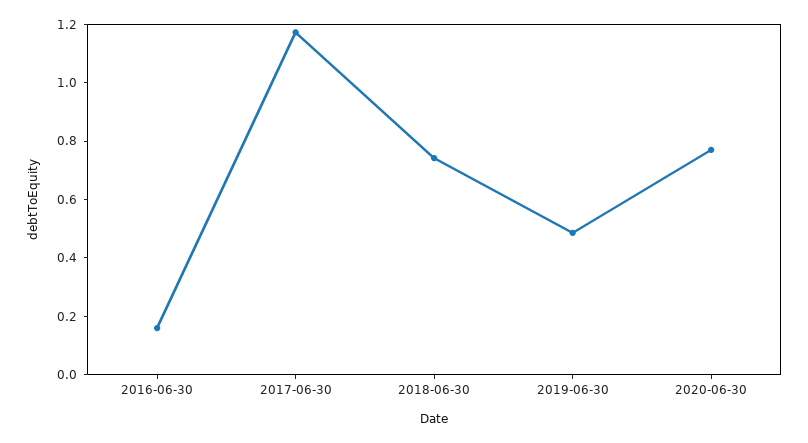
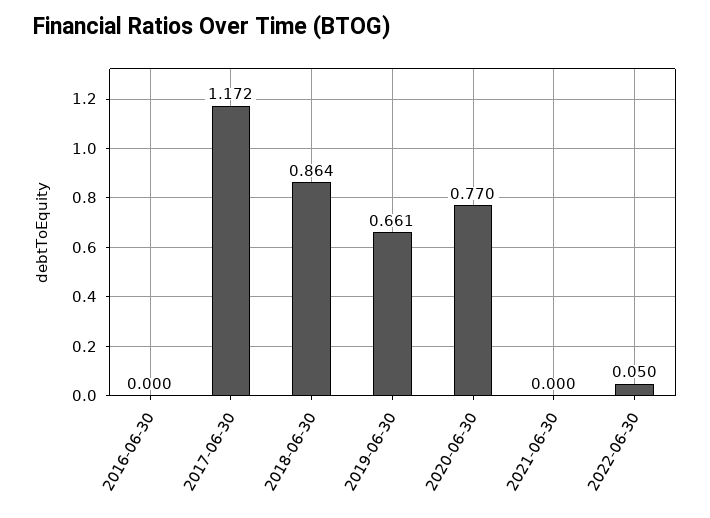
2016-06-30: 0.15 -> 0
2018-06-30: 0.75 -> 0.864
2019-06-30: 0.5 -> 0.661
2021-06-30: none -> 0
2022-06-30: none -> 0.05

